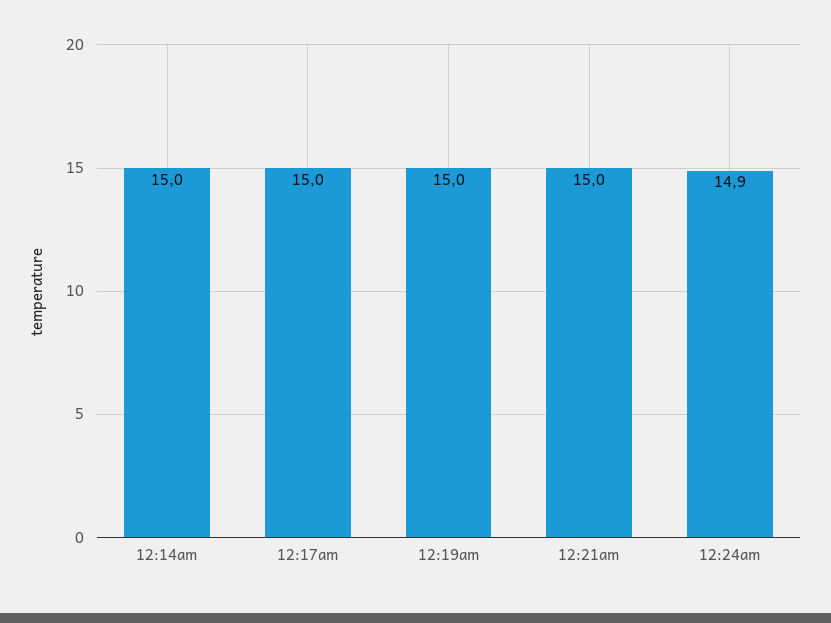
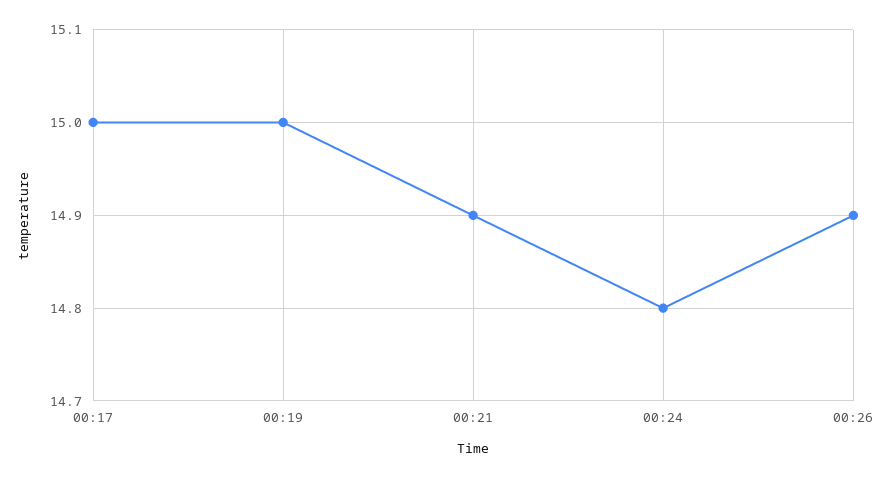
12:14am: 15 -> none
12:21am: 15 -> 14.9
12:24am: 14.9 -> 14.8
00:26: none -> 14.9

